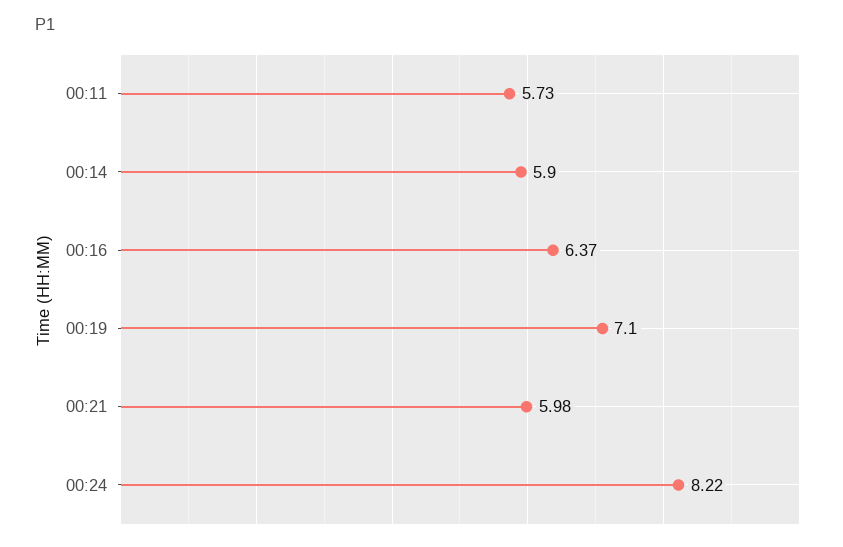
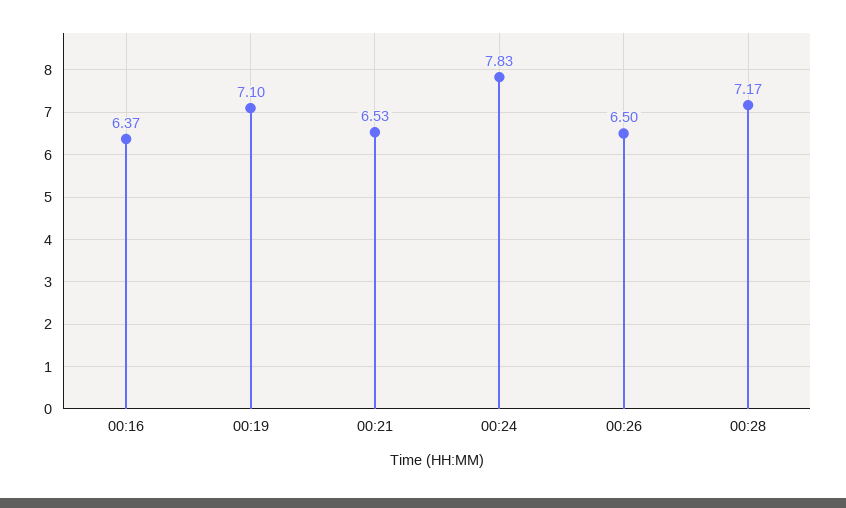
00:11: 5.73 -> none
00:14: 5.9 -> none
00:21: 5.98 -> 6.53
00:24: 8.22 -> 7.83
00:26: none -> 6.5
00:28: none -> 7.17

